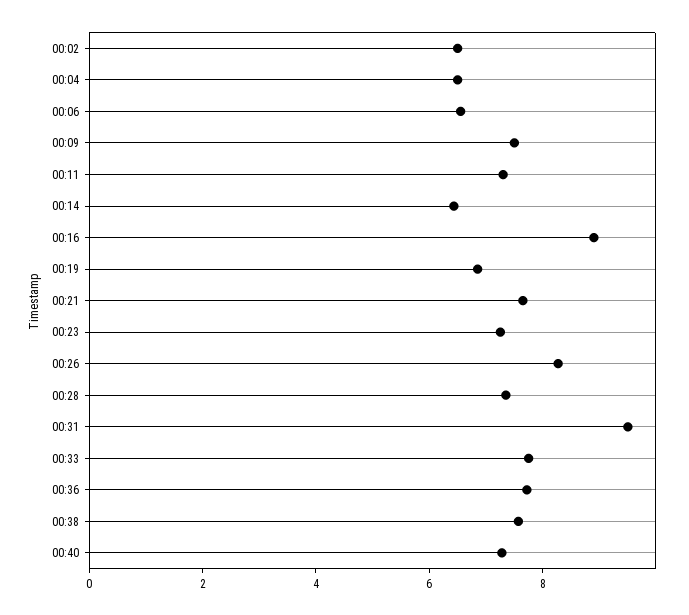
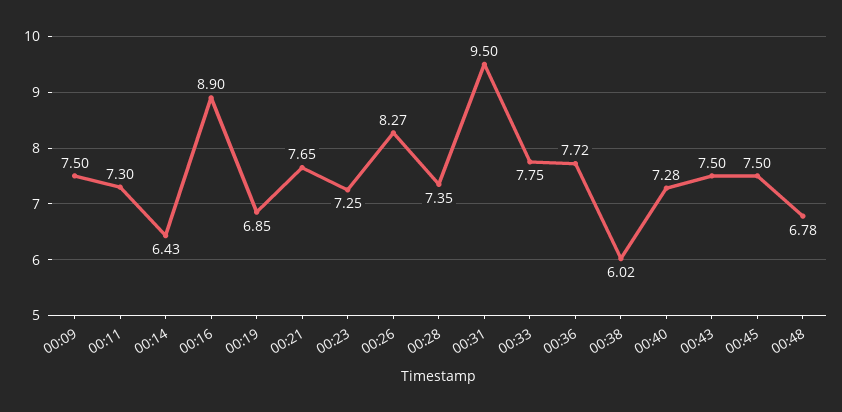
00:02: 6.5 -> none
00:04: 6.5 -> none
00:06: 6.5 -> none
00:38: 7.5 -> 6.02
00:43: none -> 7.5
00:45: none -> 7.5
00:48: none -> 6.78

